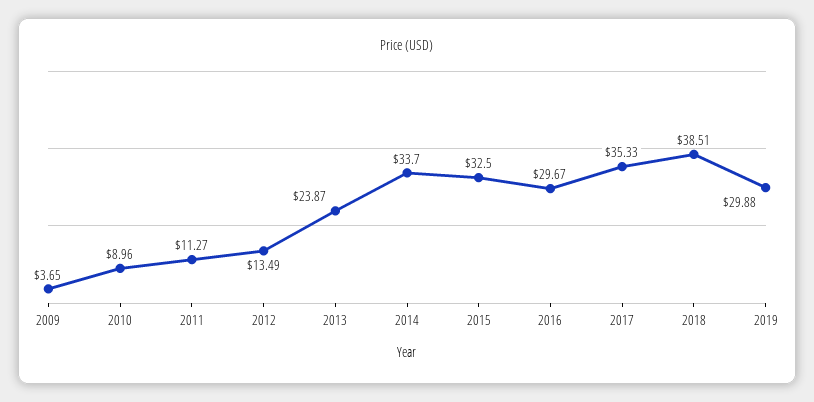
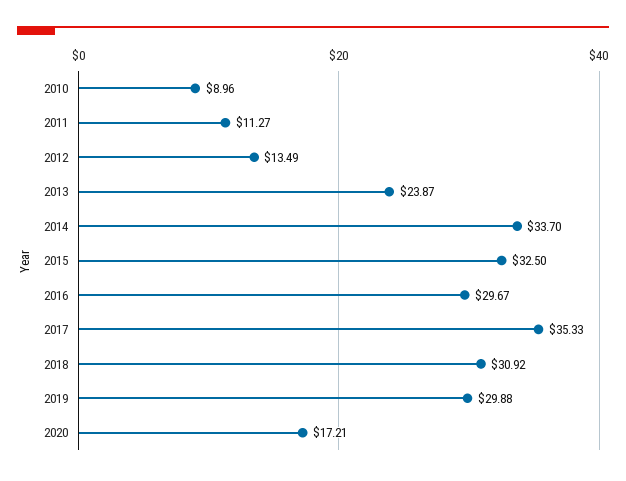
2009: 3.65 -> none
2018: 38.51 -> 30.92
2020: none -> 17.21

